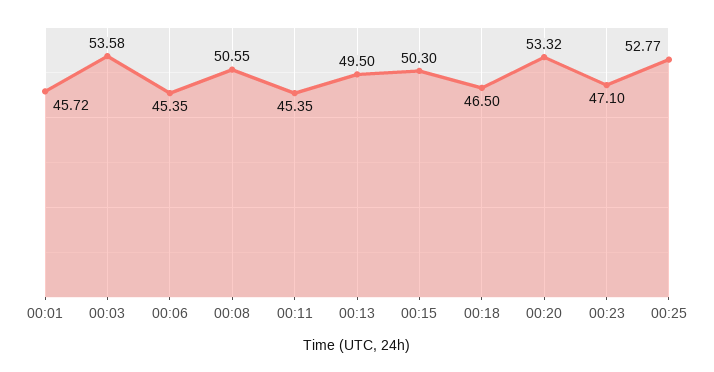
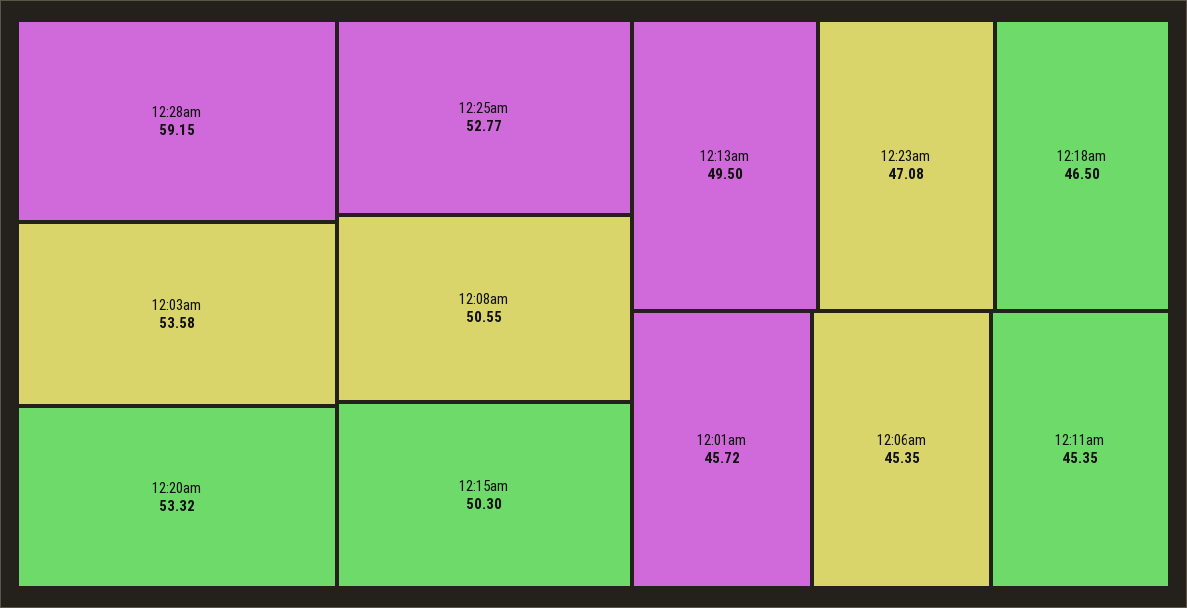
00:23: 47.1 -> 47.08
12:28am: none -> 59.15

